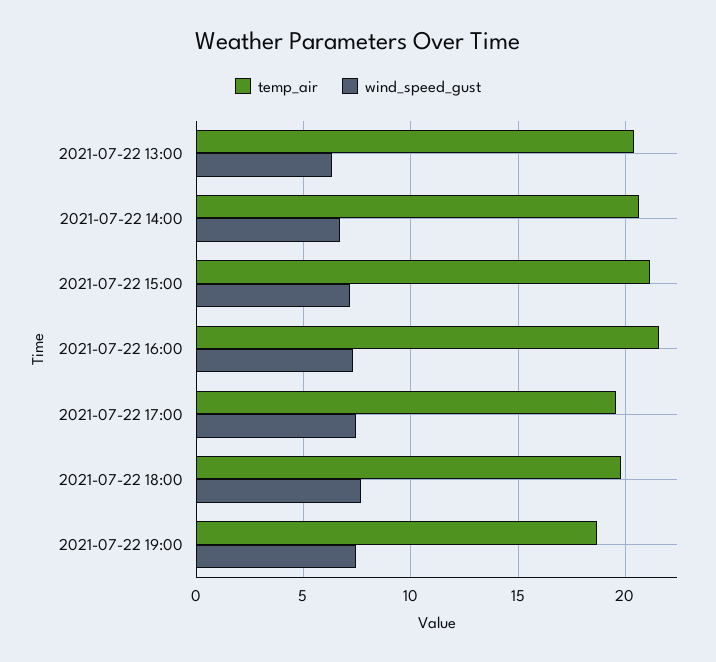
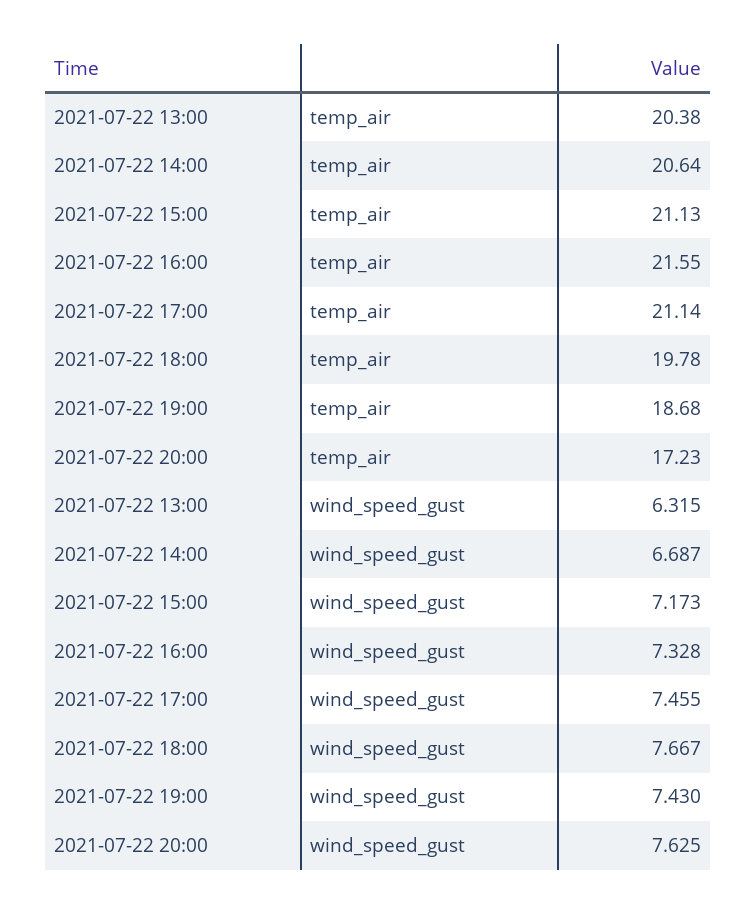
temp_air, 2021-07-22 17:00: 19.5 -> 21.14
temp_air, 2021-07-22 20:00: none -> 17.23
wind_speed_gust, 2021-07-22 20:00: none -> 7.625

